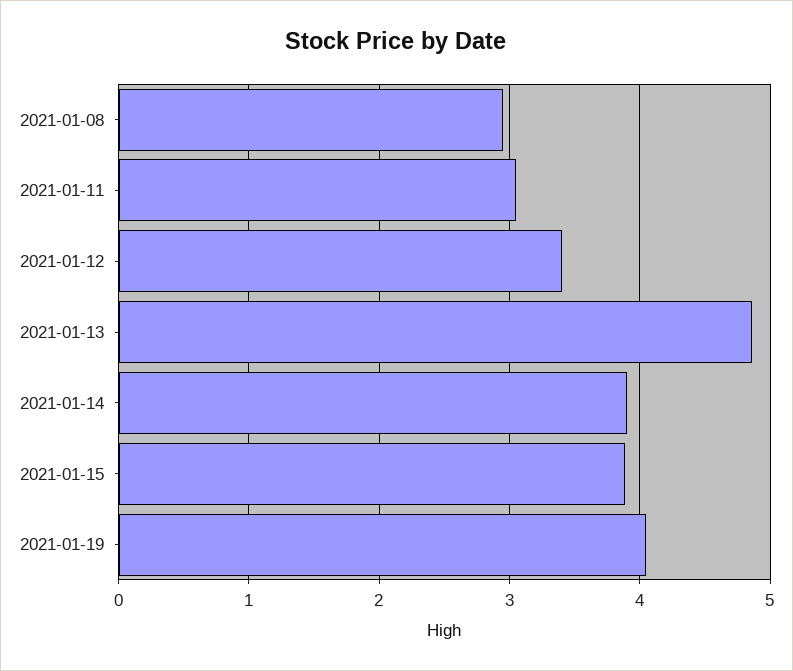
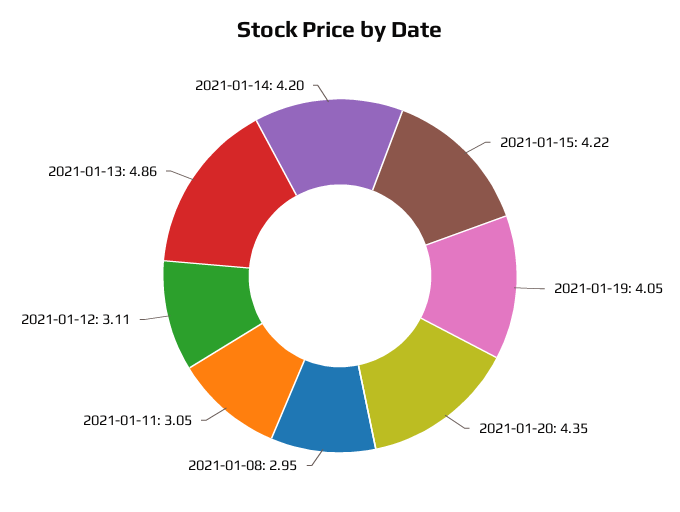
2021-01-12: 3.4 -> 3.11
2021-01-14: 3.9 -> 4.2
2021-01-15: 3.9 -> 4.22
2021-01-20: none -> 4.35

